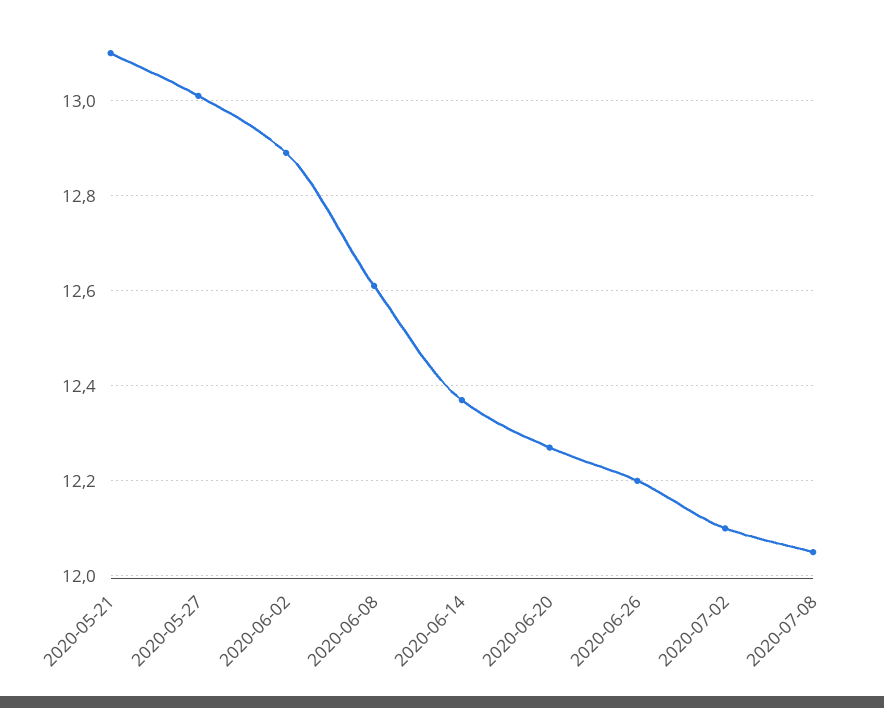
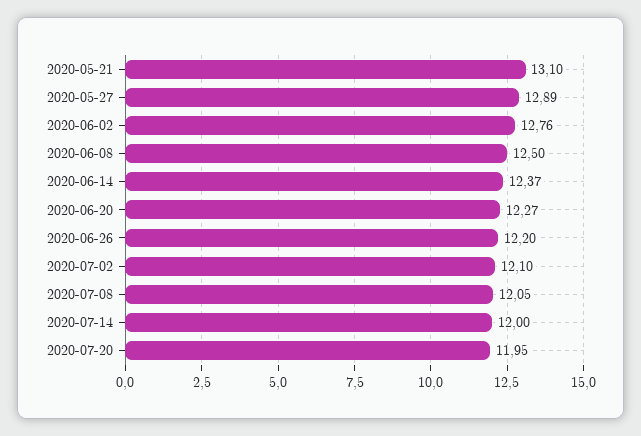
2020-05-27: 13 -> 12.89
2020-06-02: 12.9 -> 12.76
2020-06-08: 12.6 -> 12.5
2020-07-14: none -> 12
2020-07-20: none -> 11.95

